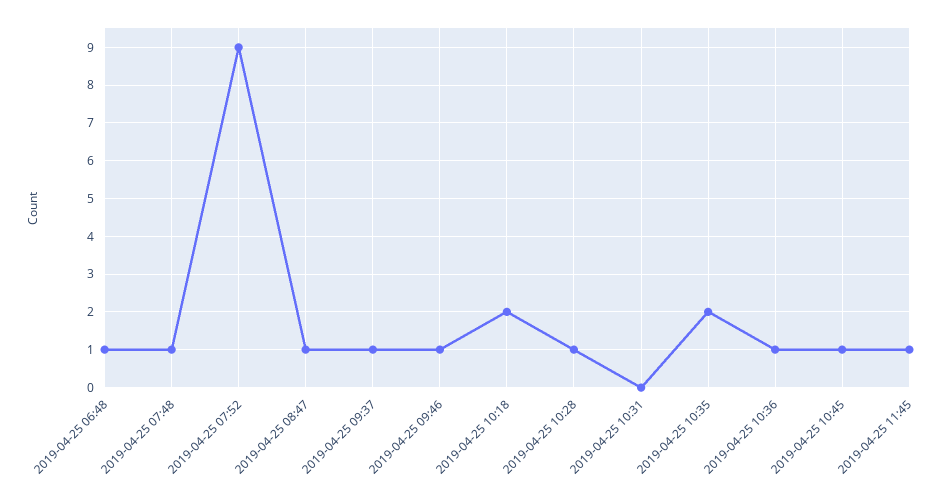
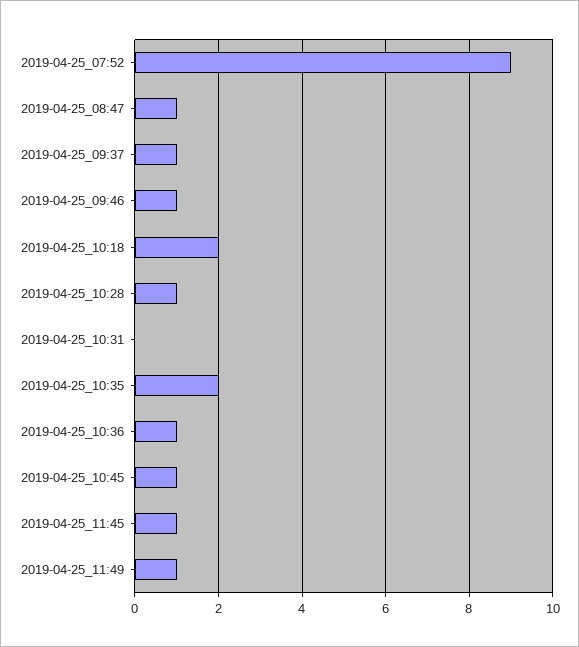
2019-04-25 06:48: 1 -> none
2019-04-25 07:48: 1 -> none
2019-04-25_11:49: none -> 1

